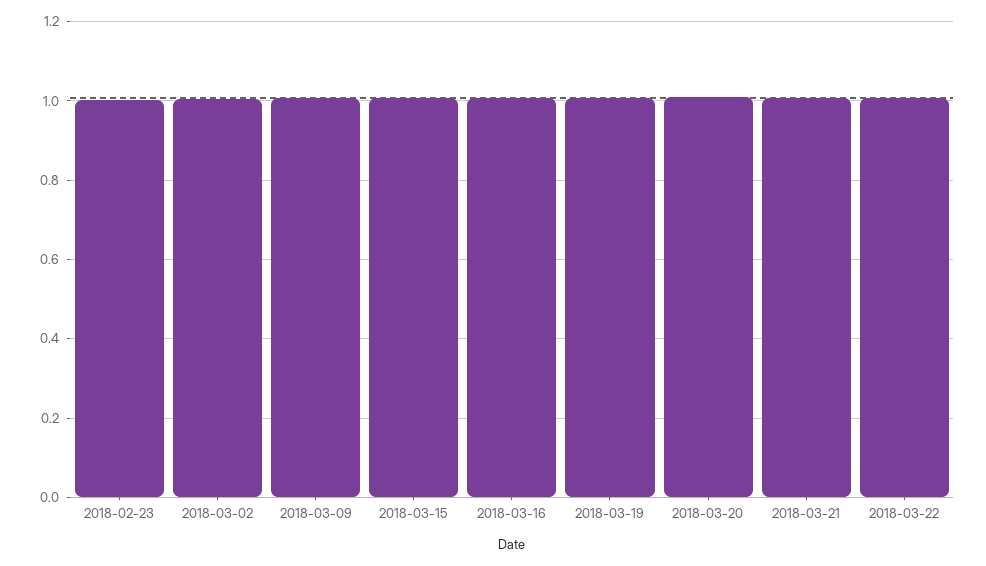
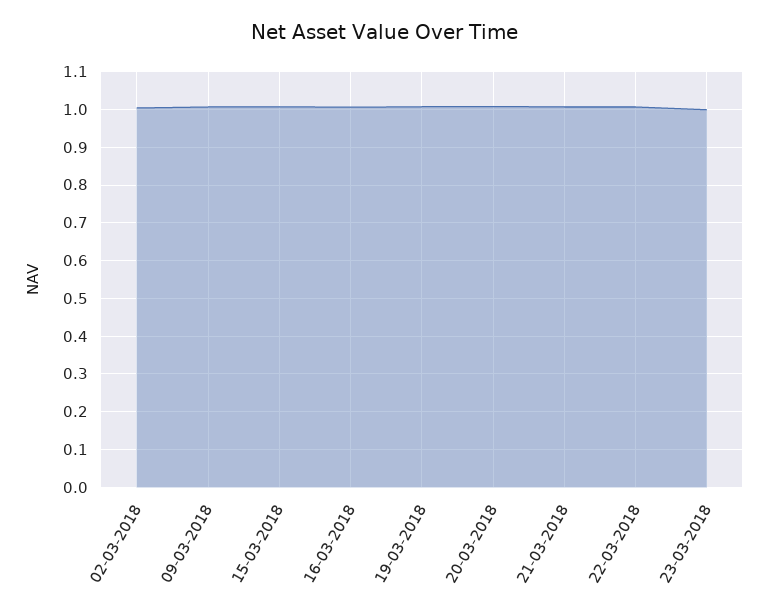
2018-02-23: 1 -> none
23-03-2018: none -> 1

